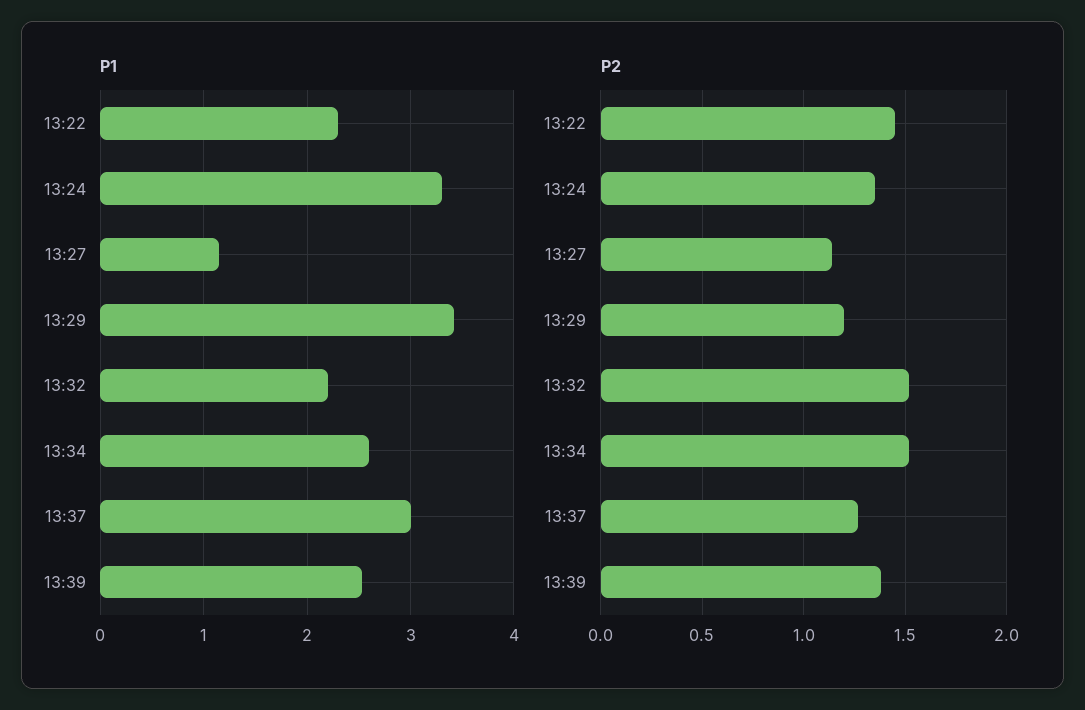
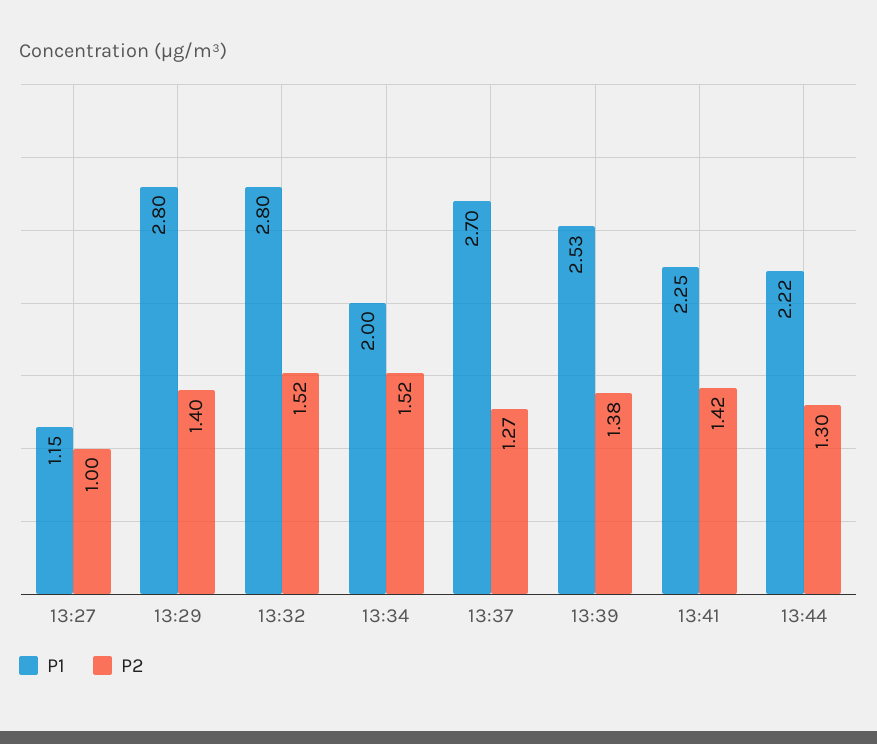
P1, 13:22: 2.3 -> none
P1, 13:24: 3.3 -> none
P1, 13:29: 3.4 -> 2.8
P1, 13:32: 2.2 -> 2.8
P1, 13:34: 2.6 -> 2
P1, 13:37: 3 -> 2.7
P2, 13:22: 1.45 -> none
P2, 13:24: 1.35 -> none
P2, 13:27: 1.15 -> 1
P2, 13:29: 1.2 -> 1.4
P1, 13:41: none -> 2.25
P2, 13:41: none -> 1.42
P1, 13:44: none -> 2.22
P2, 13:44: none -> 1.3

